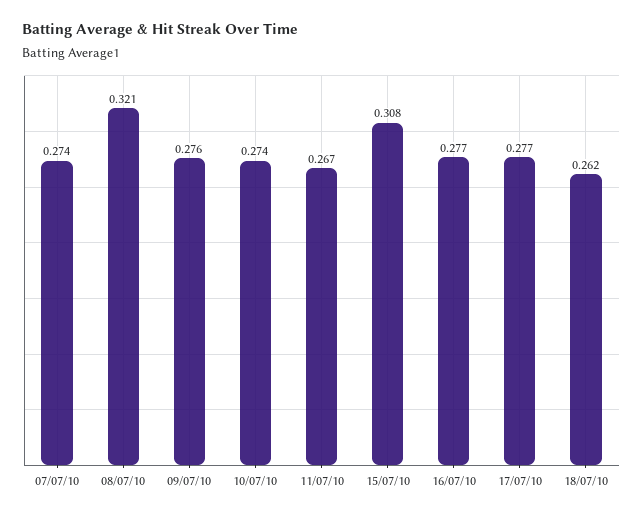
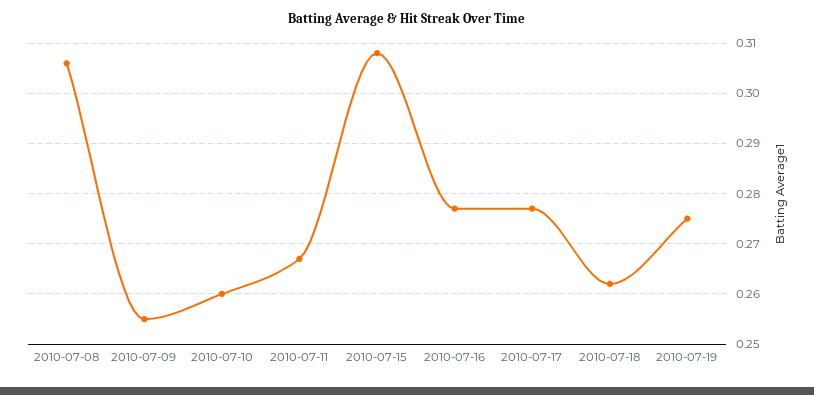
07/07/10: 0.274 -> none
08/07/10: 0.321 -> 0.305
09/07/10: 0.276 -> 0.255
10/07/10: 0.274 -> 0.26
2010-07-19: none -> 0.275

